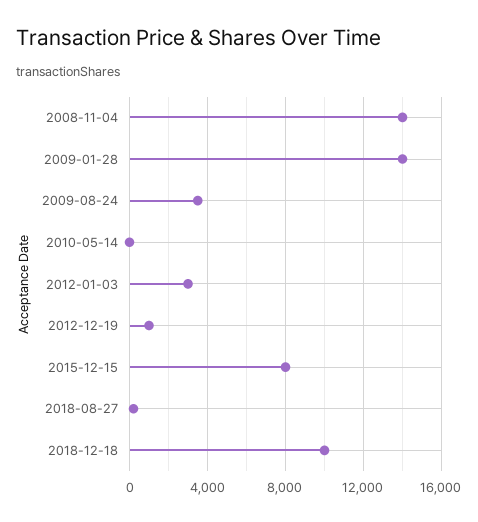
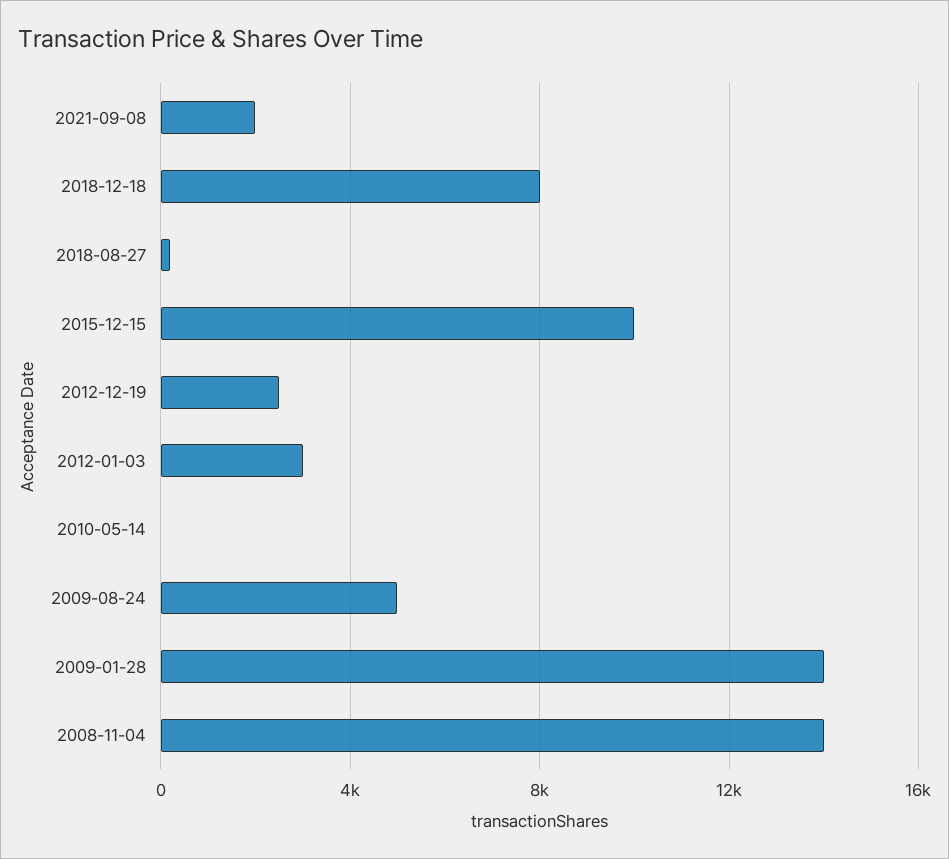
2009-08-24: 3500 -> 5000
2012-12-19: 1000 -> 2500
2015-12-15: 8000 -> 10000
2018-12-18: 10000 -> 8000
2021-09-08: none -> 2000

